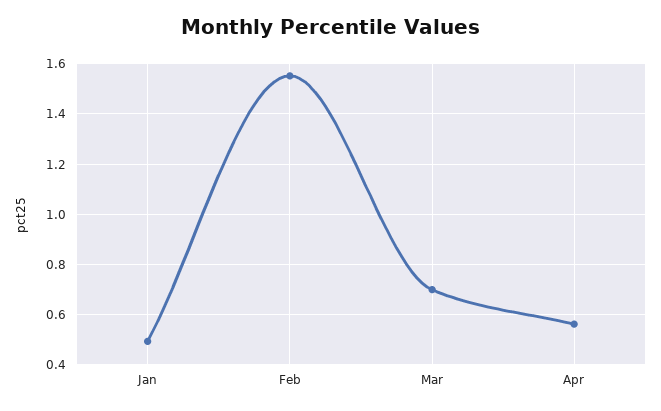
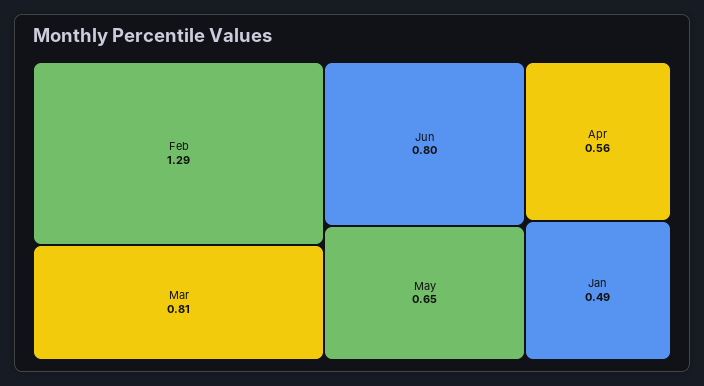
Feb: 1.55 -> 1.29
Mar: 0.7 -> 0.81
Jun: none -> 0.8
May: none -> 0.65

